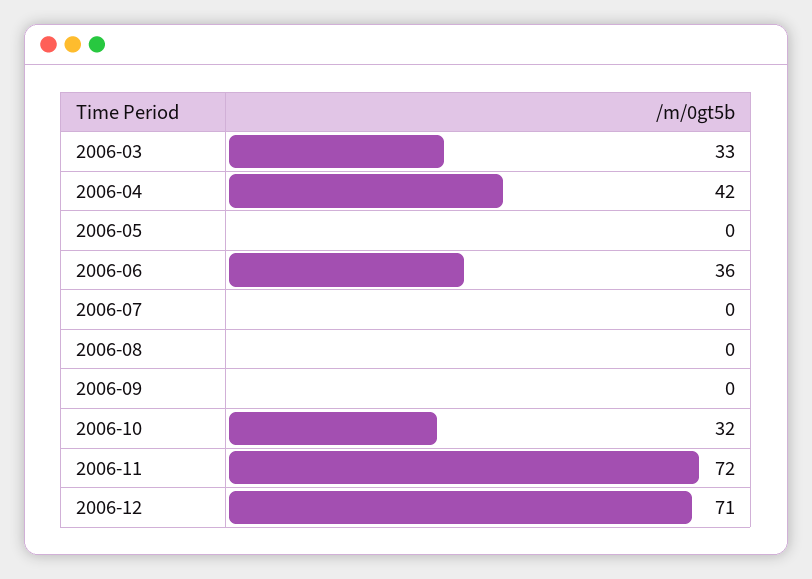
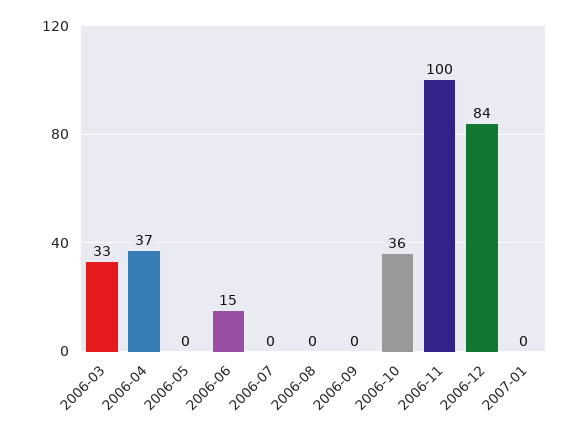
2006-04: 42 -> 37
2006-06: 36 -> 15
2006-10: 32 -> 36
2006-11: 72 -> 100
2006-12: 71 -> 84
2007-01: none -> 0

